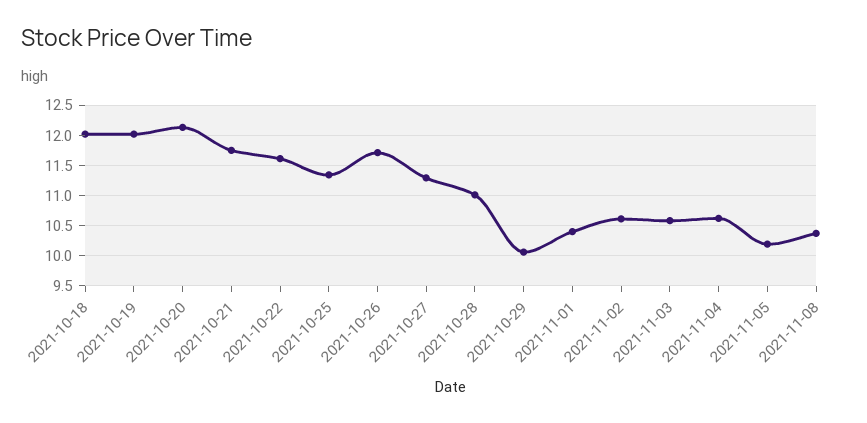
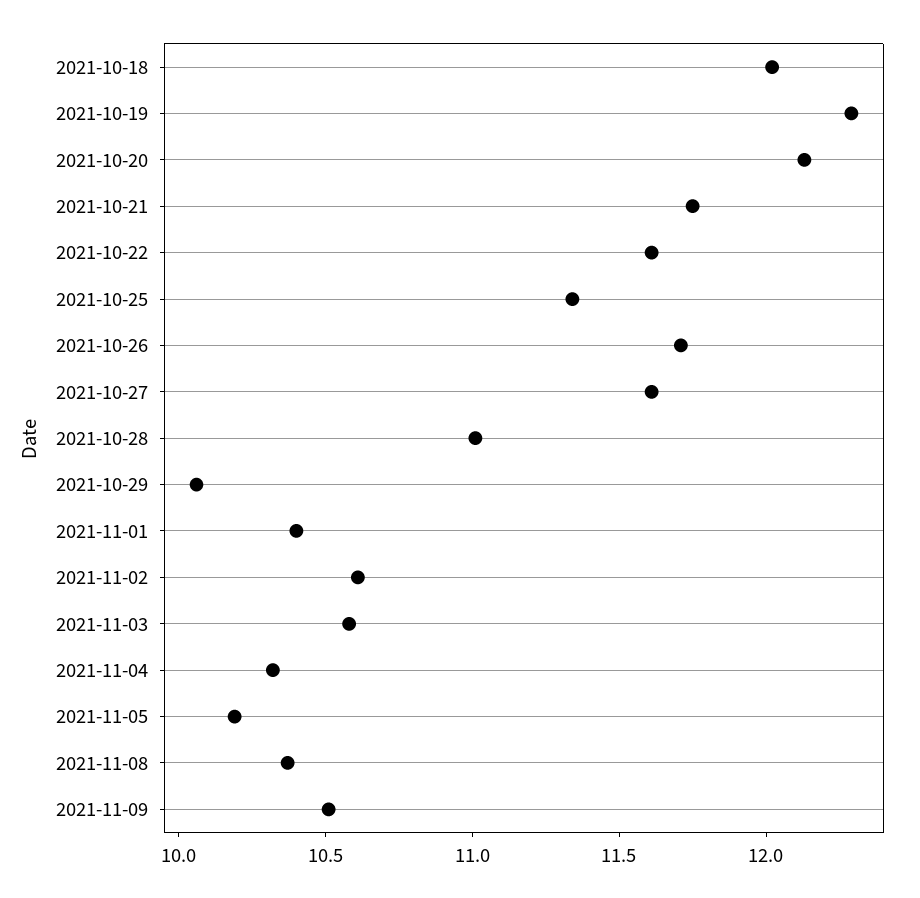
2021-10-19: 12 -> 12.3
2021-10-27: 11.3 -> 11.6
2021-11-04: 10.6 -> 10.3
2021-11-09: none -> 10.5

